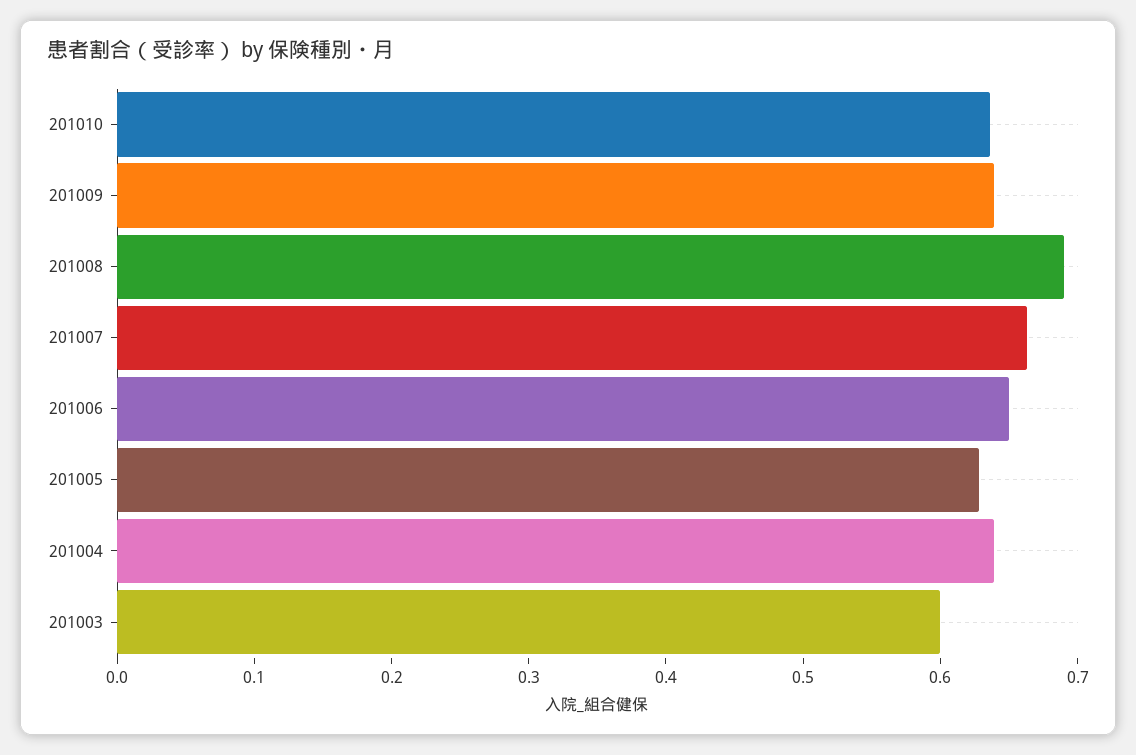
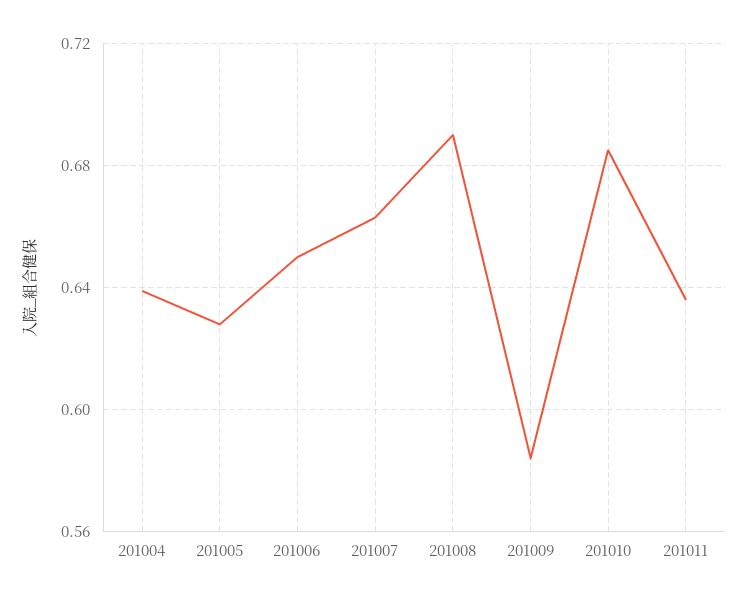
201010: 0.64 -> 0.685
201009: 0.64 -> 0.585
201003: 0.6 -> none
201011: none -> 0.635

